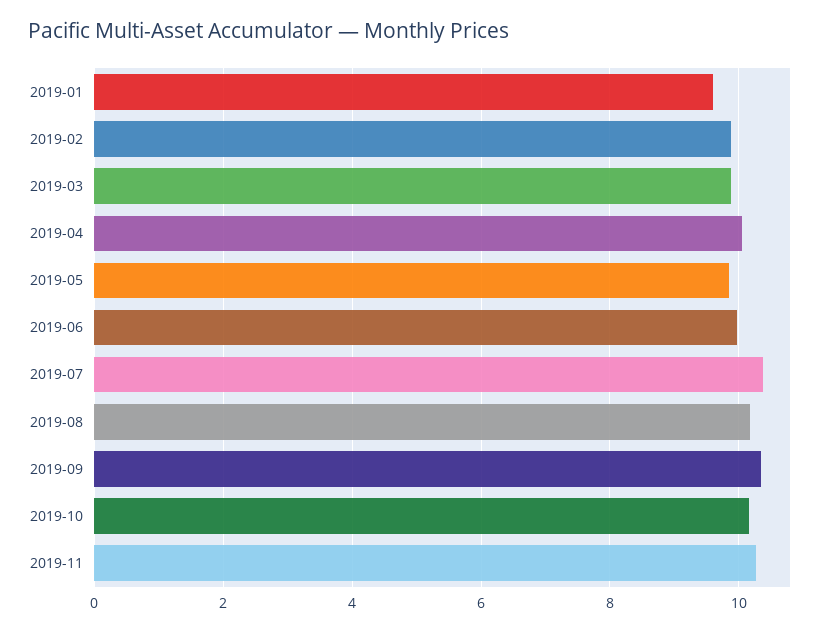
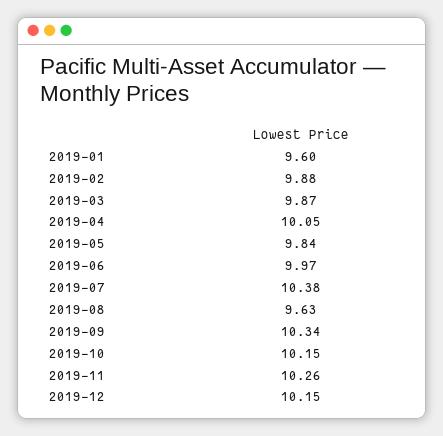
2019-08: 10.2 -> 9.63
2019-12: none -> 10.15

